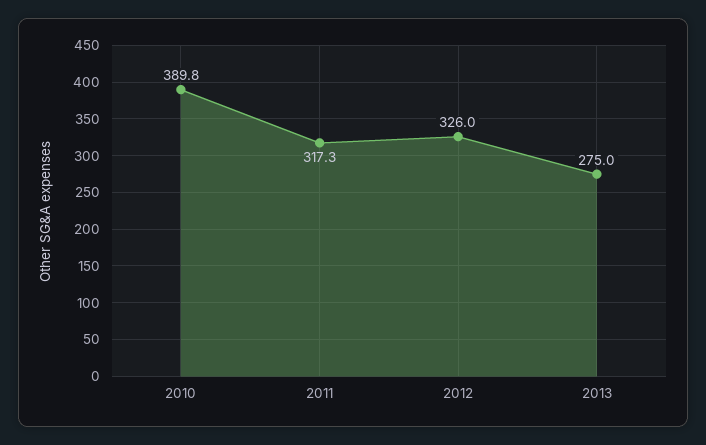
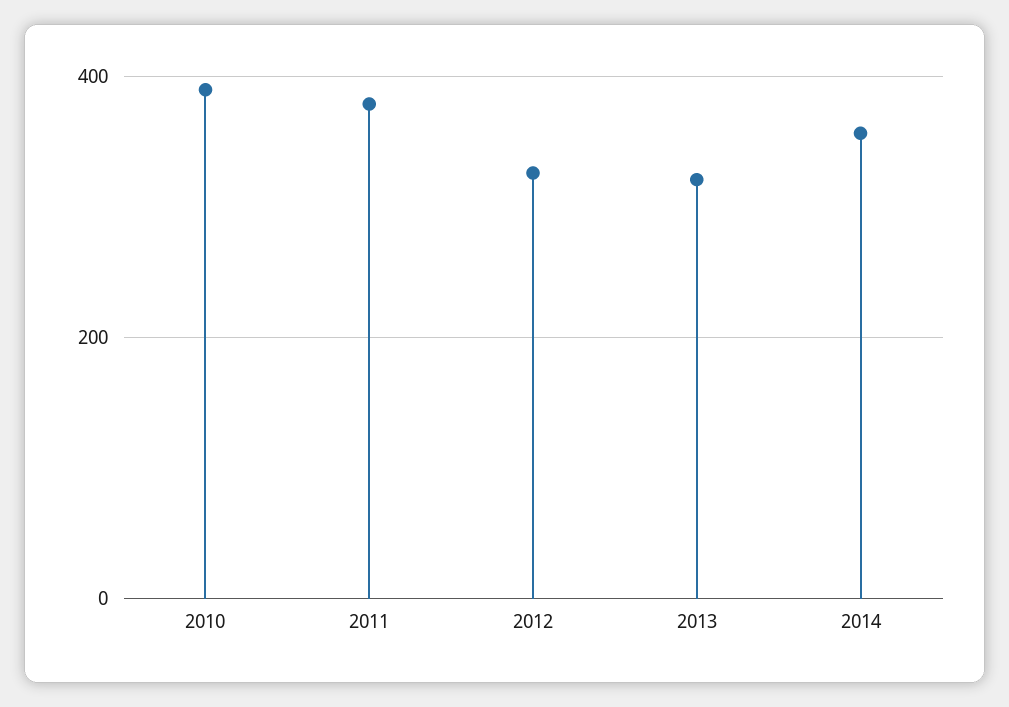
2011: 317.3 -> 380
2013: 275 -> 320
2014: none -> 360

